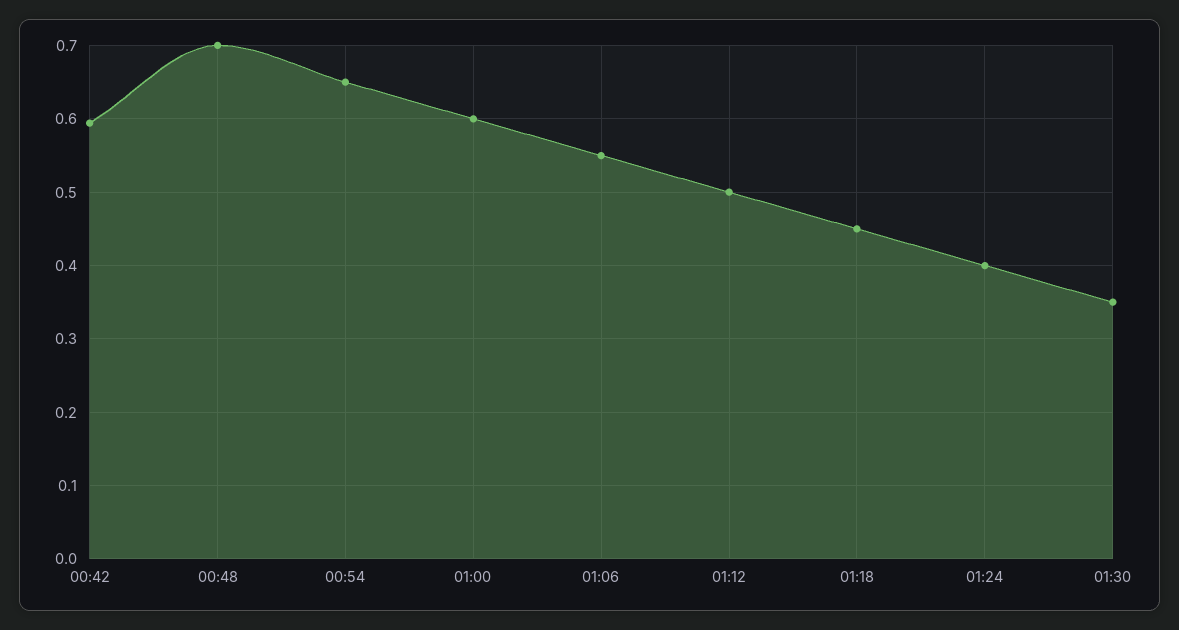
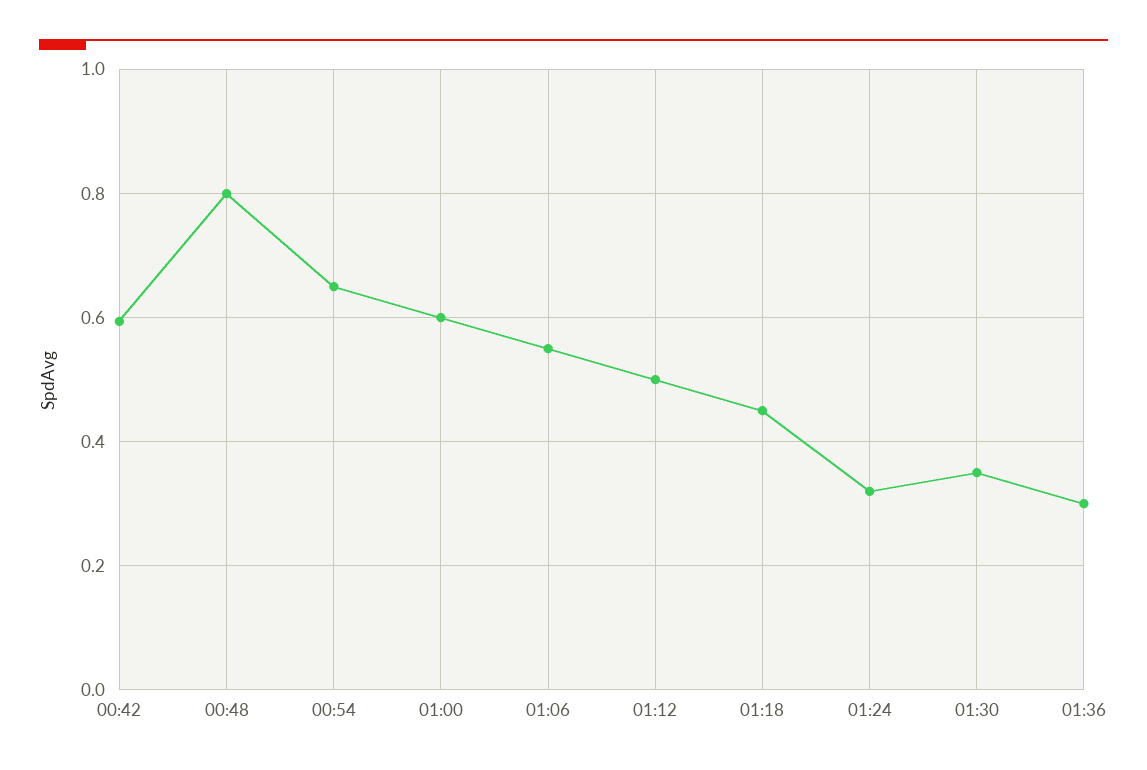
00:48: 0.7 -> 0.8
01:24: 0.4 -> 0.32
01:36: none -> 0.3

